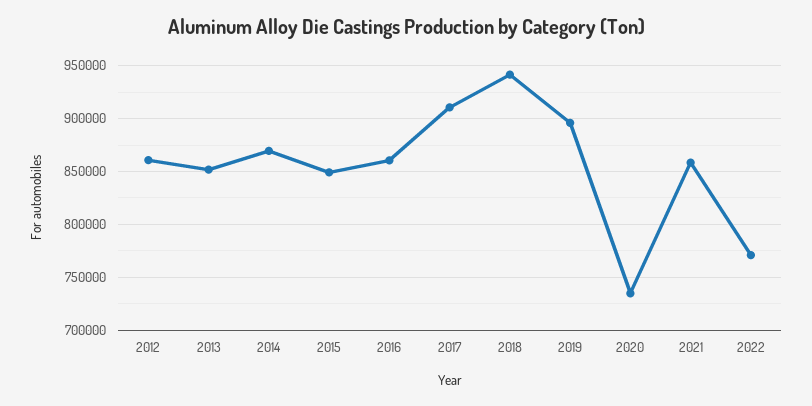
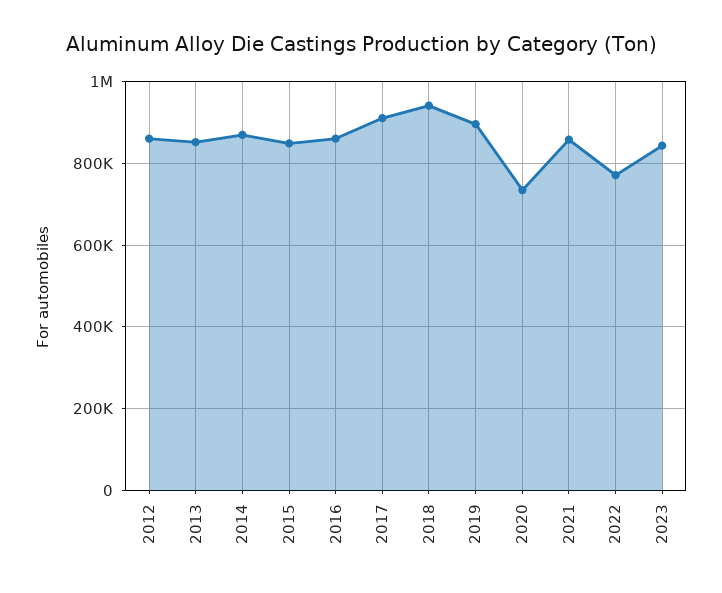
2023: none -> 840000

